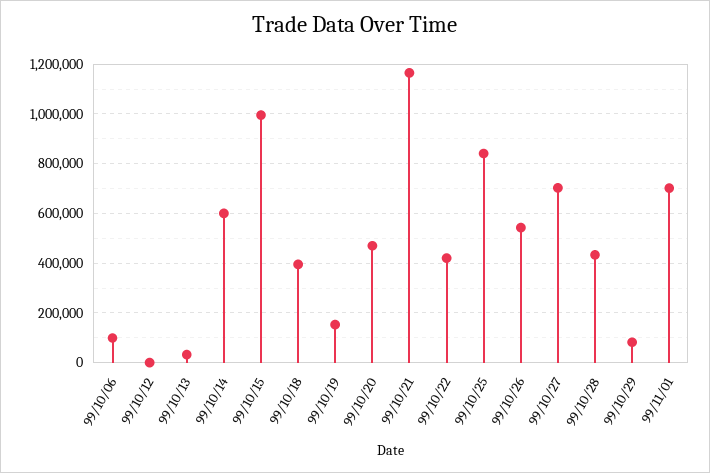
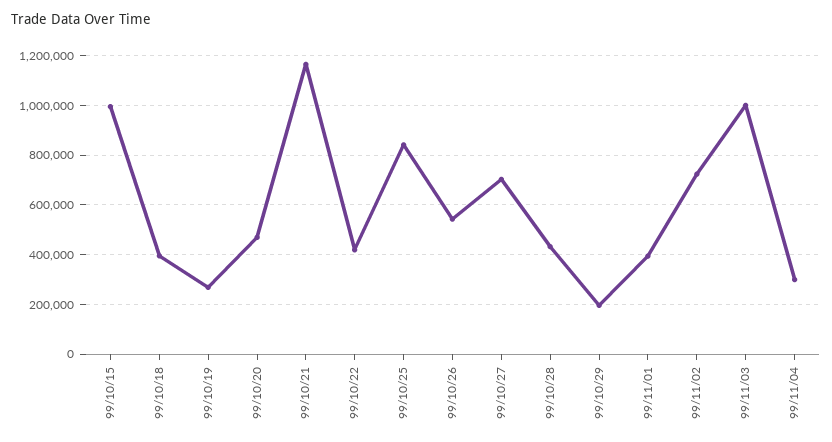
99/10/06: 100000 -> none
99/10/12: 0 -> none
99/10/13: 25000 -> none
99/10/14: 600000 -> none
99/10/19: 150000 -> 275000
99/10/29: 75000 -> 200000
99/11/01: 700000 -> 400000
99/11/02: none -> 725000
99/11/03: none -> 1000000
99/11/04: none -> 300000

